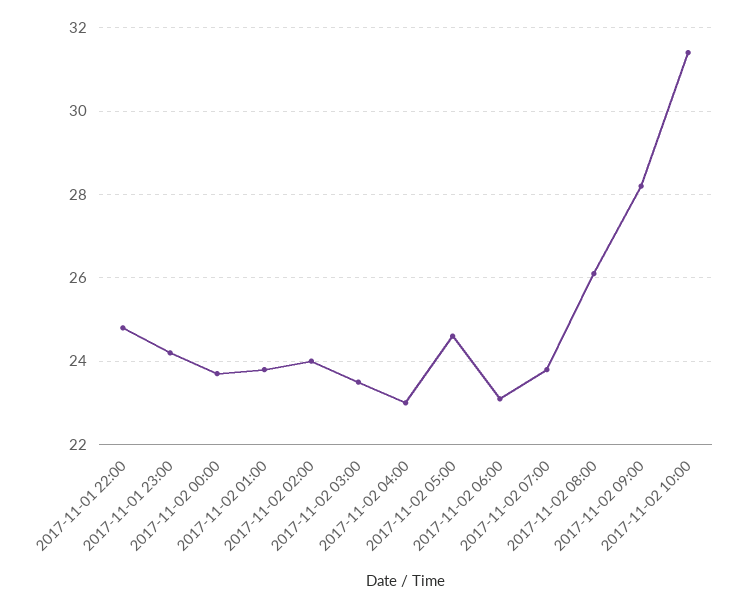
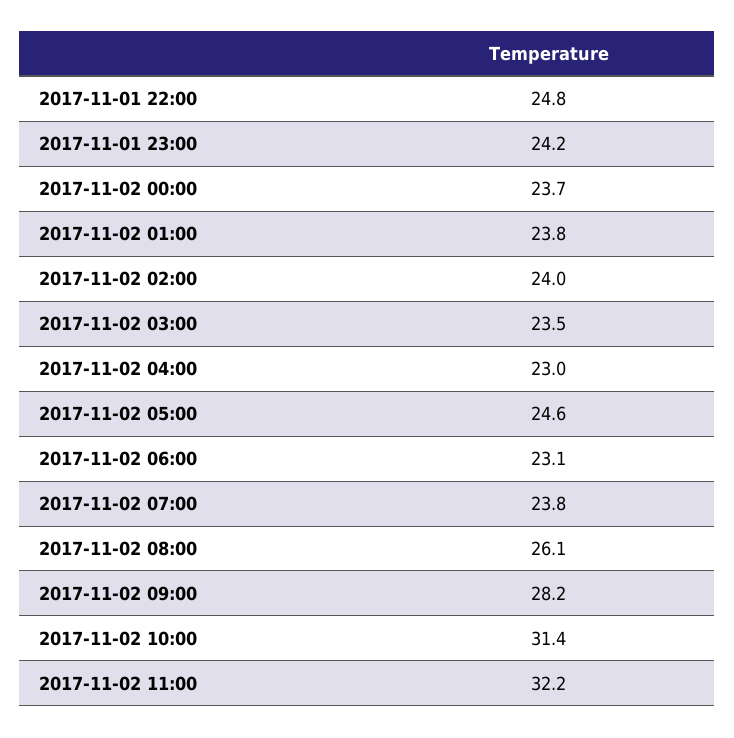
2017-11-02 11:00: none -> 32.2

